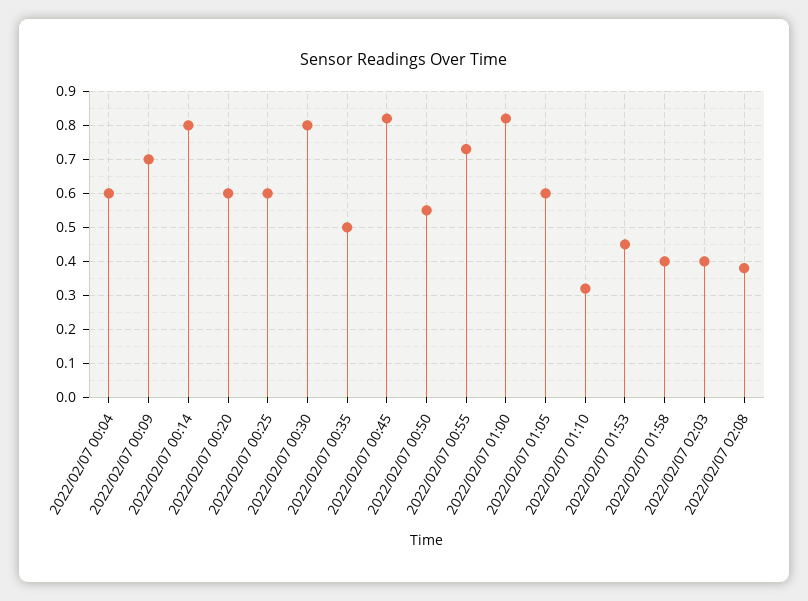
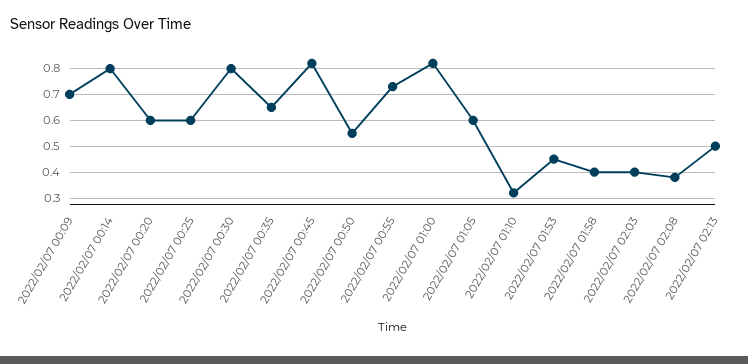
2022/02/07 00:04: 0.6 -> none
2022/02/07 00:35: 0.5 -> 0.65
2022/02/07 02:13: none -> 0.5

